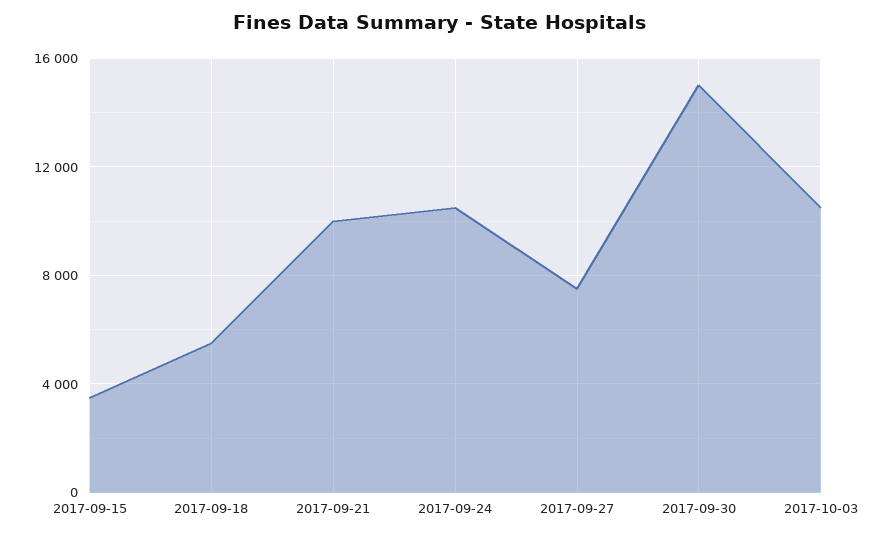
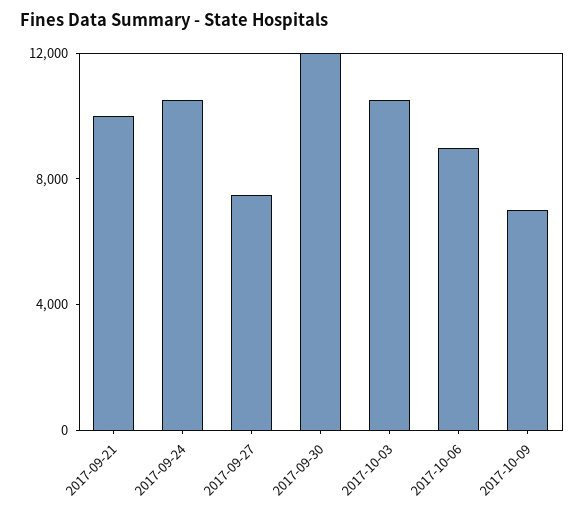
2017-09-15: 3500 -> none
2017-09-18: 5500 -> none
2017-09-30: 15000 -> 12000
2017-10-06: none -> 9000
2017-10-09: none -> 7000

